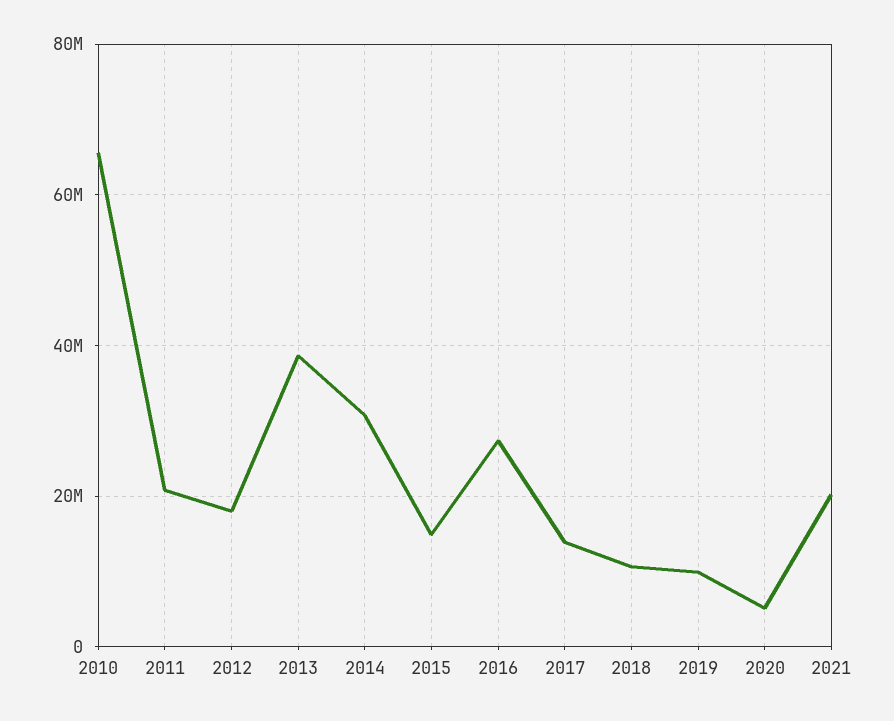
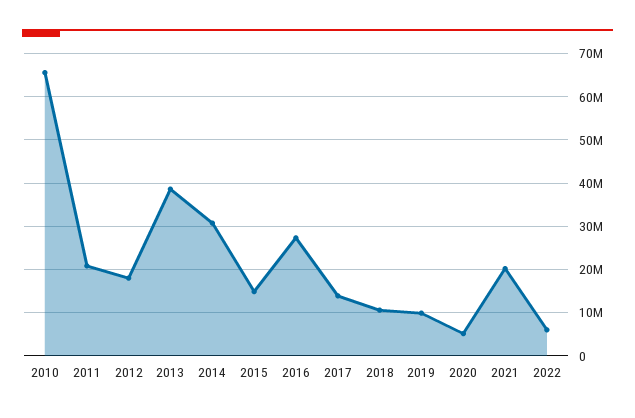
2022: none -> 6000000

